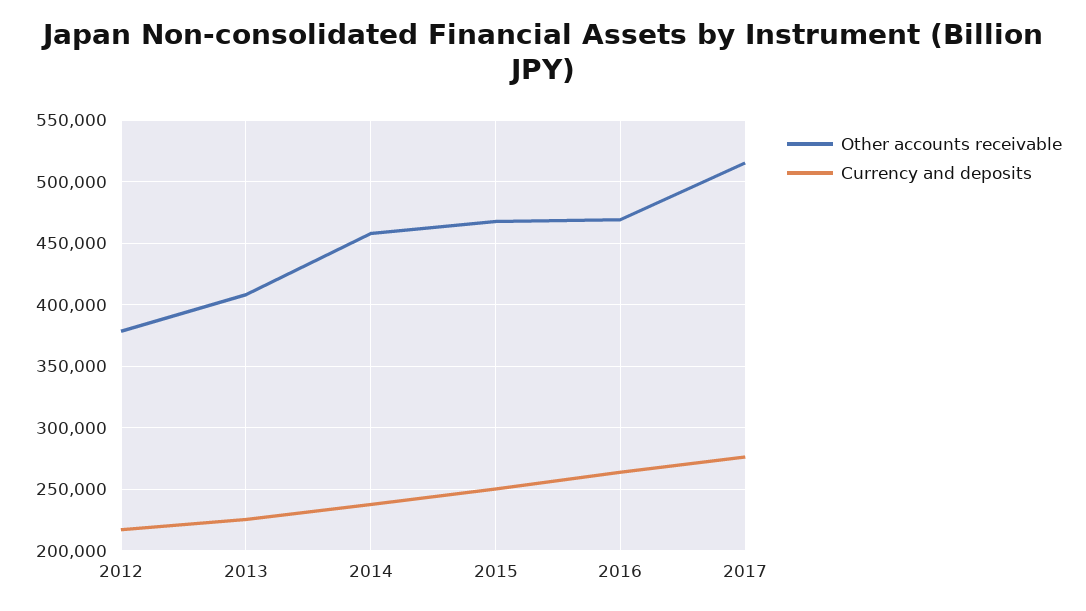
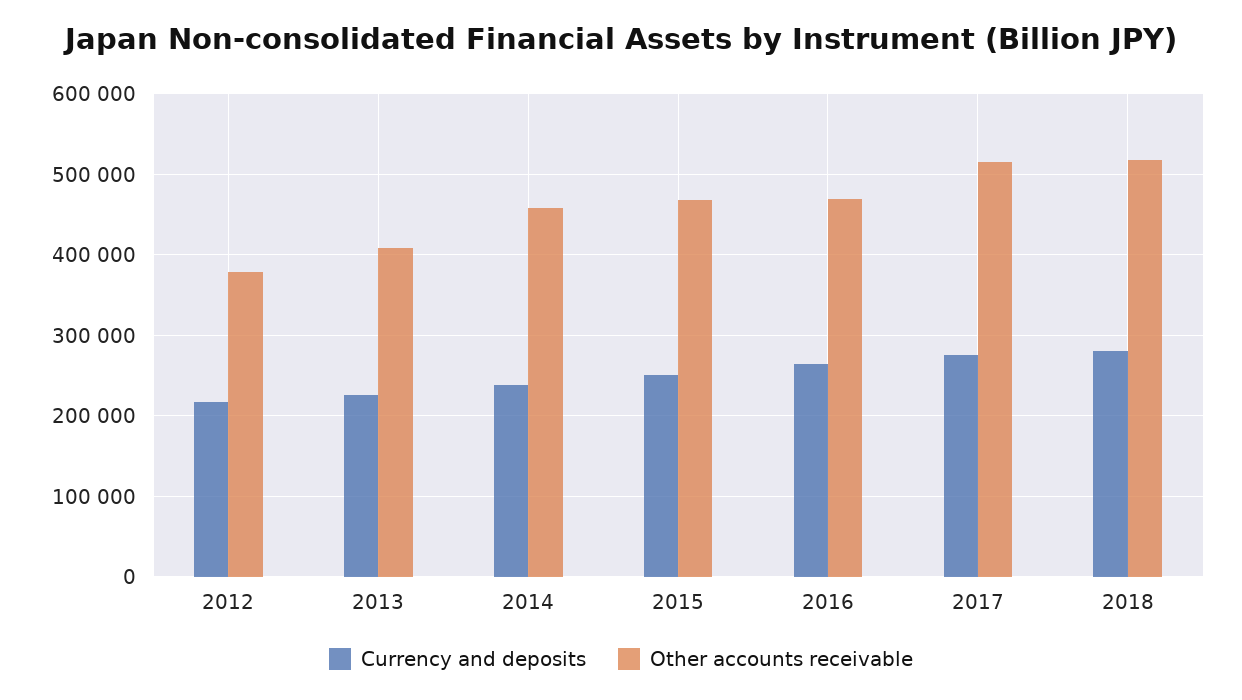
Currency and deposits, 2018: none -> 280000
Other accounts receivable, 2018: none -> 520000

